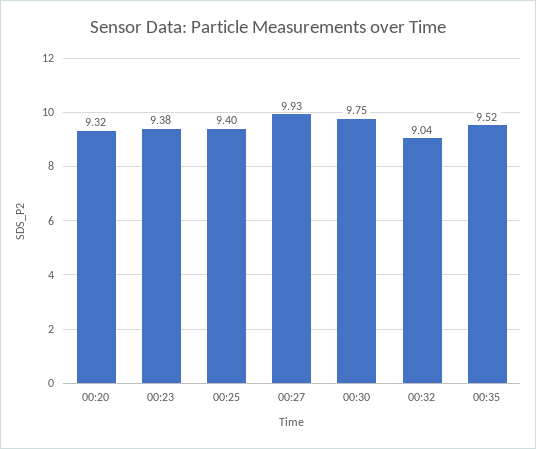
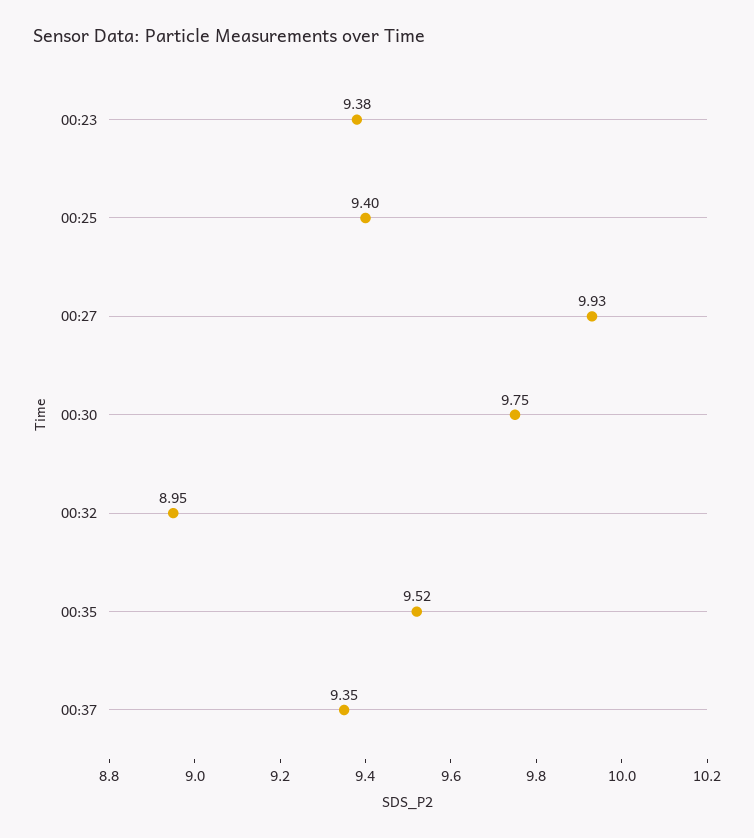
00:20: 9.32 -> none
00:32: 9.04 -> 8.95
00:37: none -> 9.35

